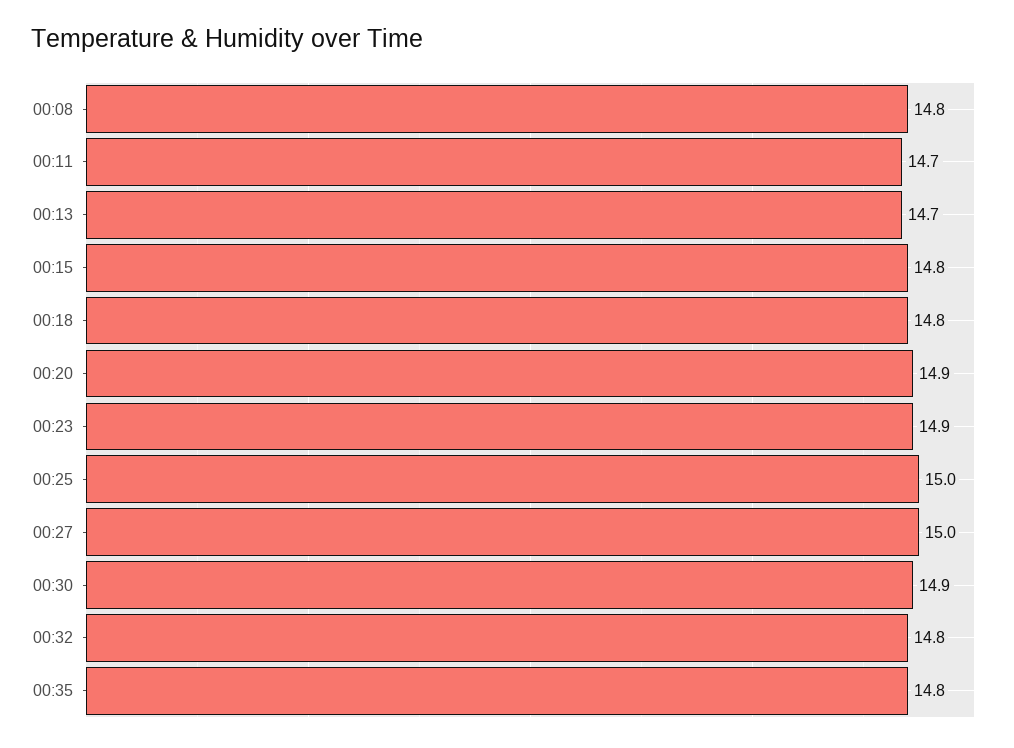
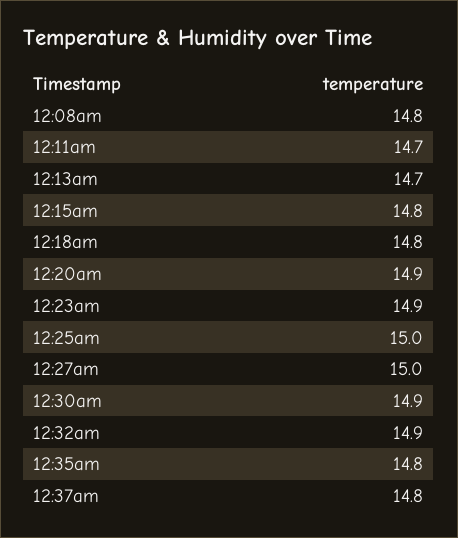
00:32: 14.8 -> 14.9
12:37am: none -> 14.8

